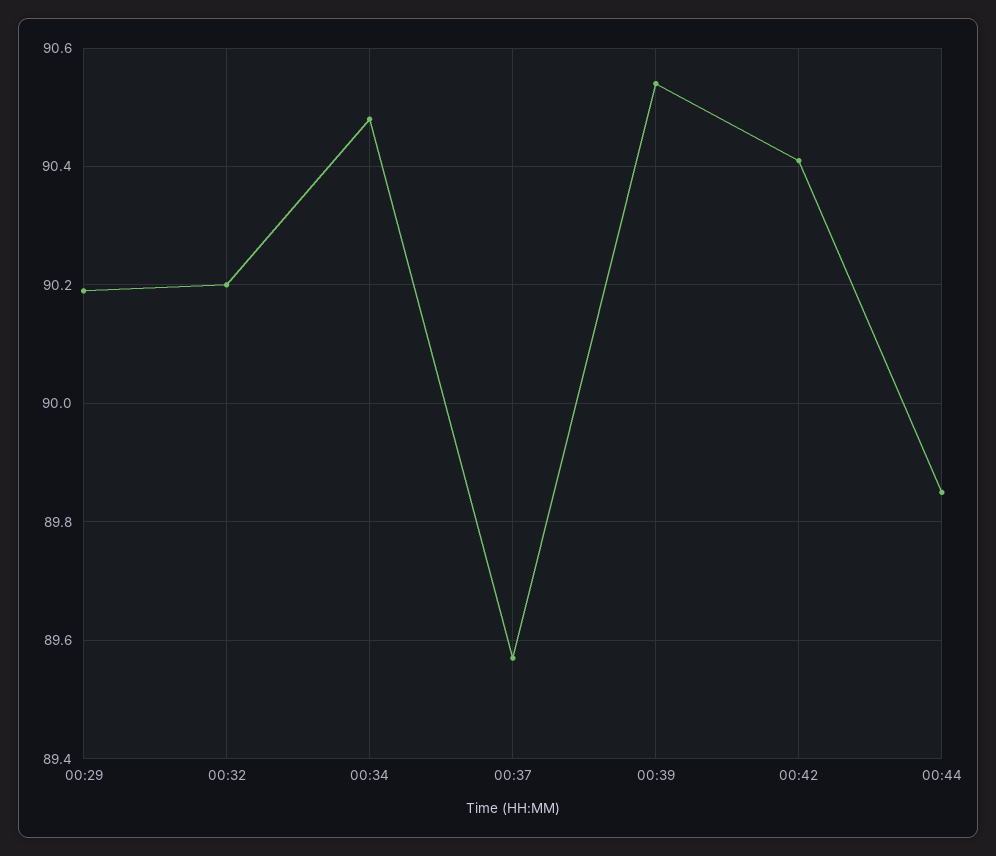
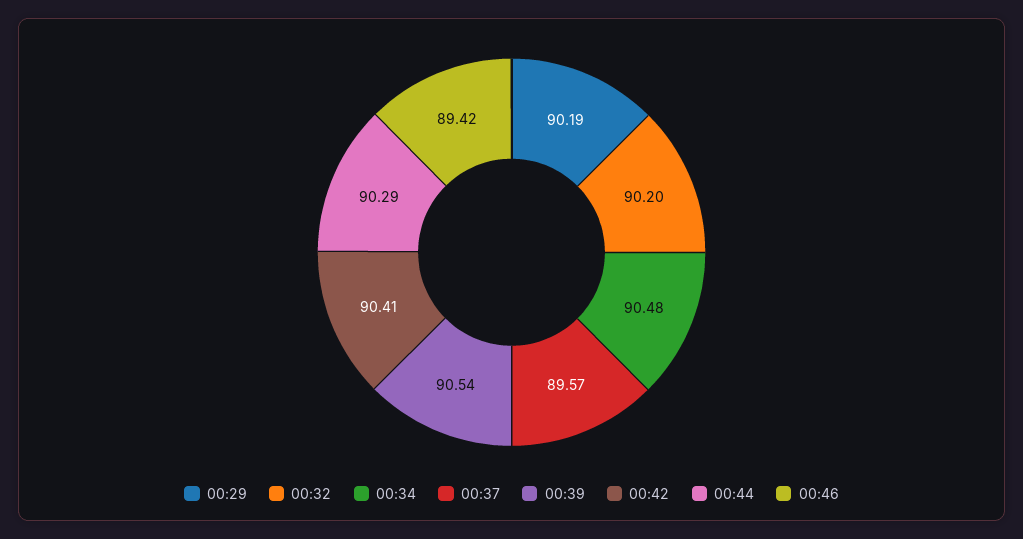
00:44: 89.85 -> 90.29
00:46: none -> 89.42

